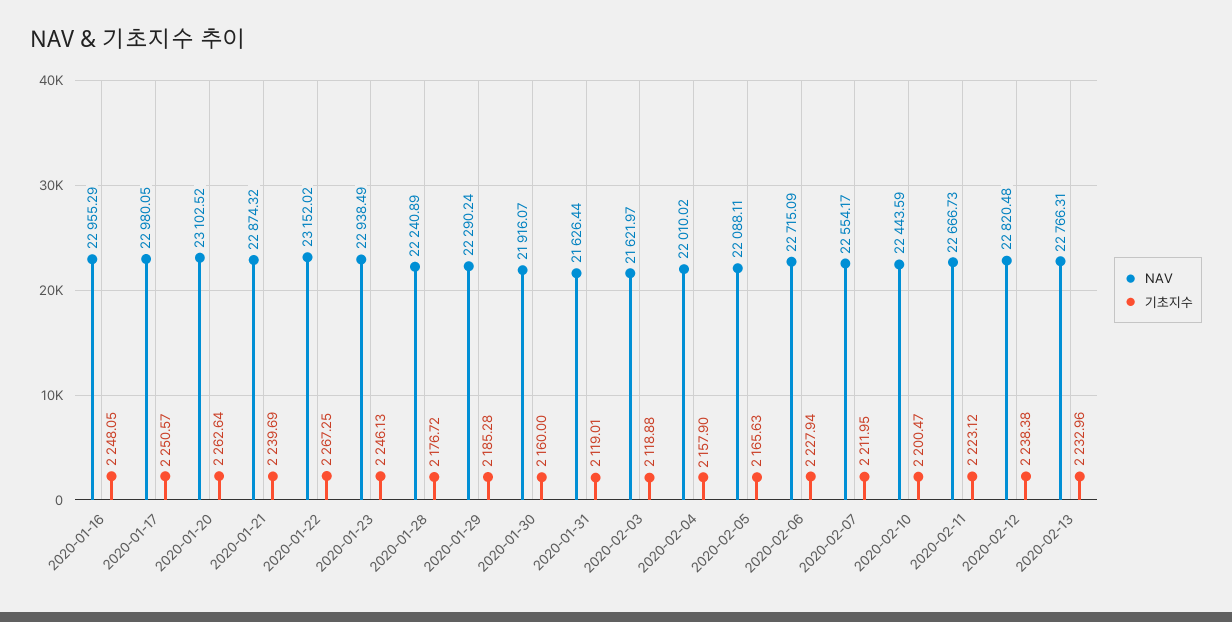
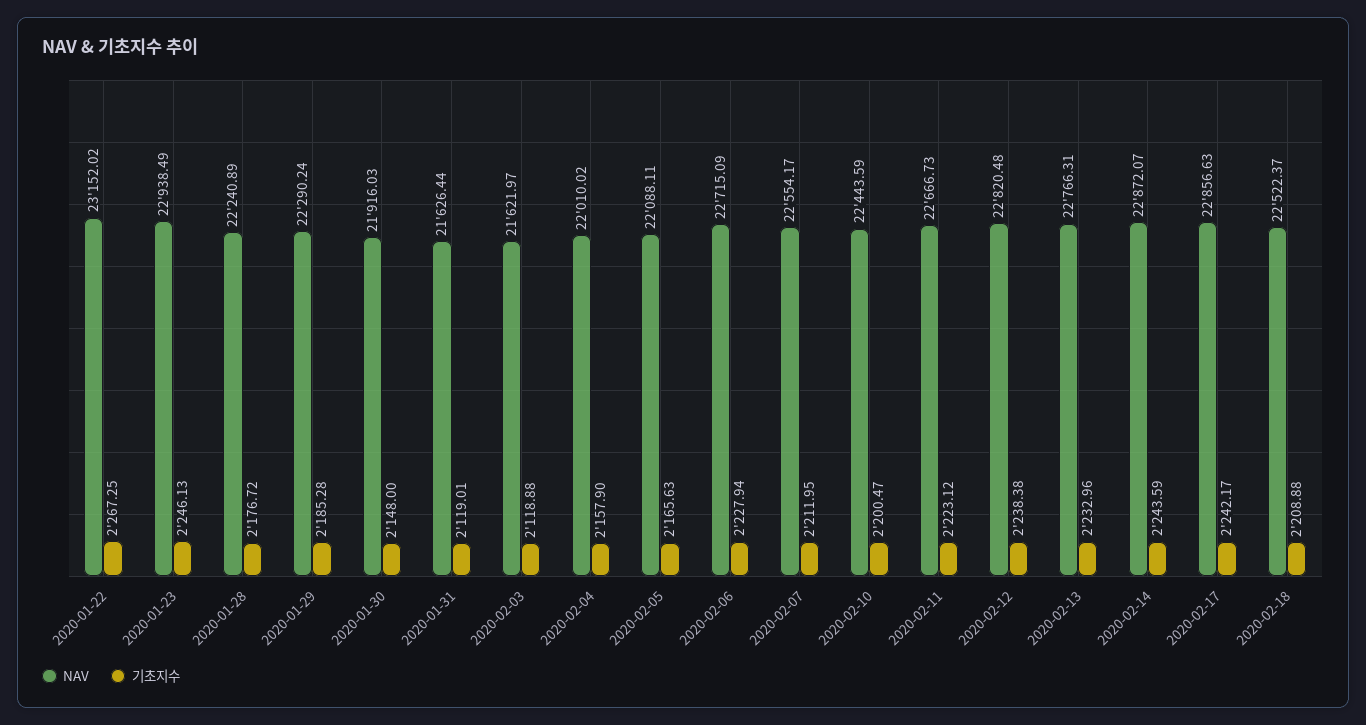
NAV, 2020-01-16: 22955.29 -> none
기초지수, 2020-01-16: 2248.05 -> none
NAV, 2020-01-17: 22980.05 -> none
기초지수, 2020-01-17: 2250.57 -> none
NAV, 2020-01-20: 23102.52 -> none
기초지수, 2020-01-20: 2262.64 -> none
NAV, 2020-01-21: 22874.32 -> none
기초지수, 2020-01-21: 2239.69 -> none
NAV, 2020-01-30: 21916.07 -> 21916.03
기초지수, 2020-01-30: 2160 -> 2148
NAV, 2020-02-14: none -> 22872.07
기초지수, 2020-02-14: none -> 2243.59
NAV, 2020-02-17: none -> 22856.63
기초지수, 2020-02-17: none -> 2242.17
NAV, 2020-02-18: none -> 22522.37
기초지수, 2020-02-18: none -> 2208.88

